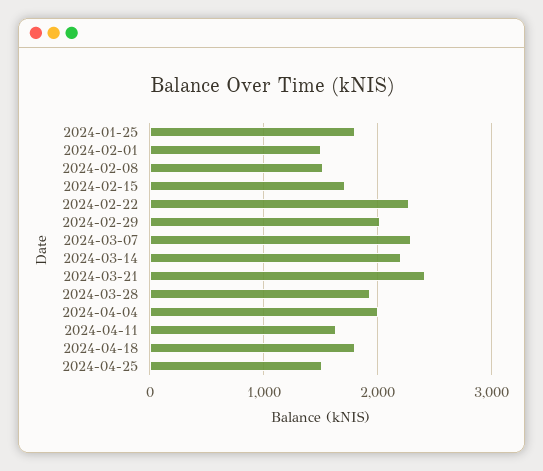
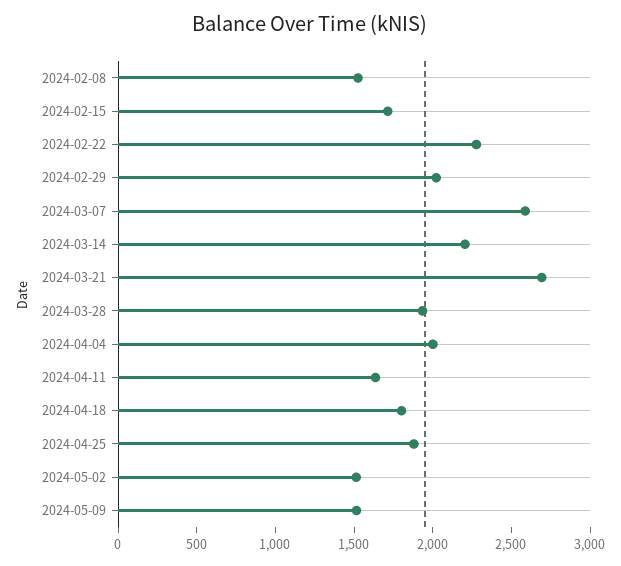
2024-01-25: 1800 -> none
2024-02-01: 1500 -> none
2024-03-07: 2300 -> 2600
2024-03-21: 2400 -> 2700
2024-04-25: 1500 -> 1900
2024-05-02: none -> 1500
2024-05-09: none -> 1500

